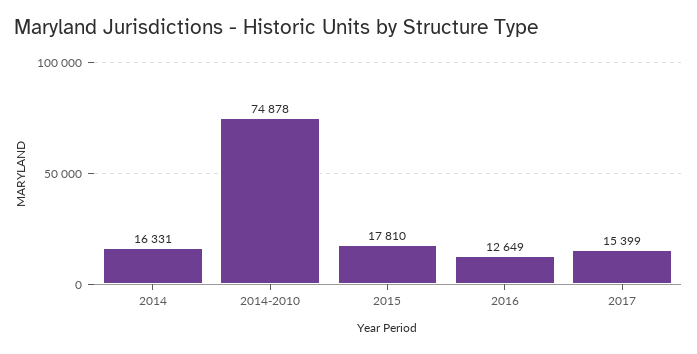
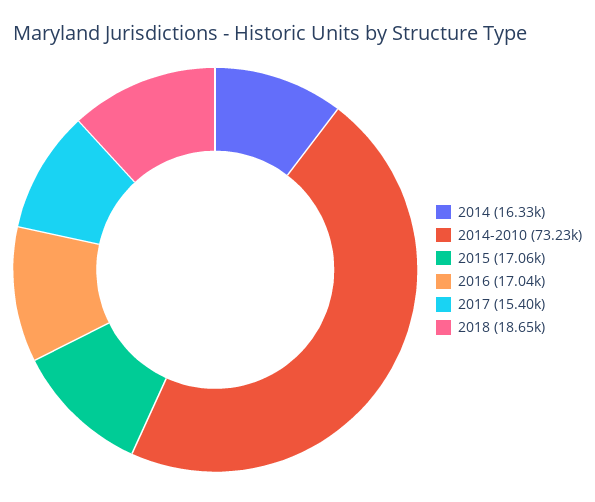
2014-2010: 74878 -> 73230
2015: 17810 -> 17060
2016: 12649 -> 17040
2018: none -> 18650

